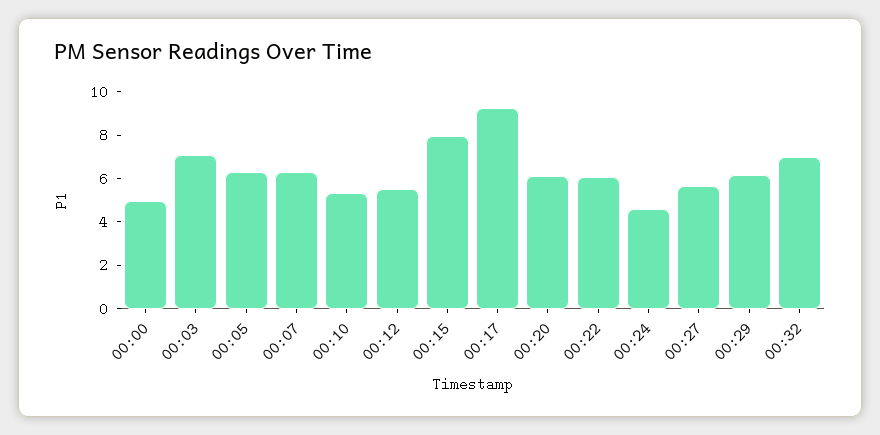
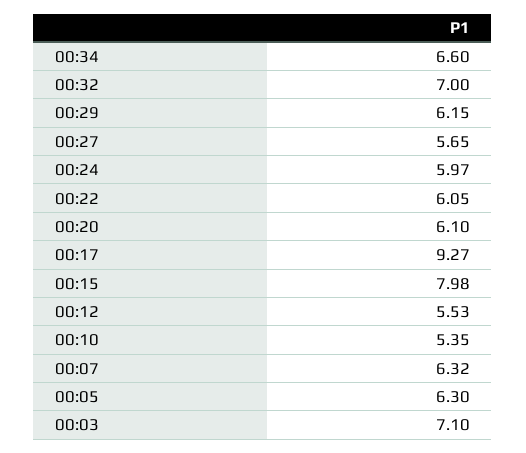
00:00: 5 -> none
00:24: 4.5 -> 5.97
00:34: none -> 6.6

